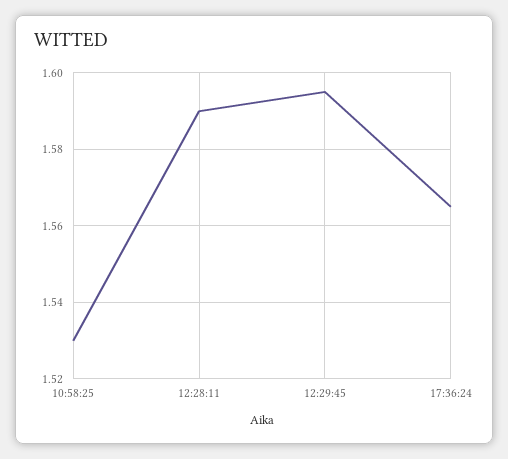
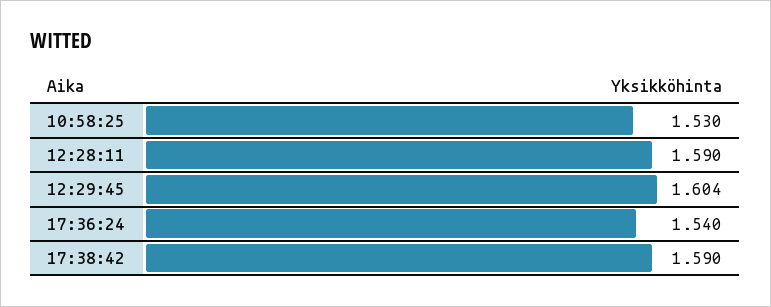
12:29:45: 1.595 -> 1.604
17:36:24: 1.565 -> 1.54
17:38:42: none -> 1.59

